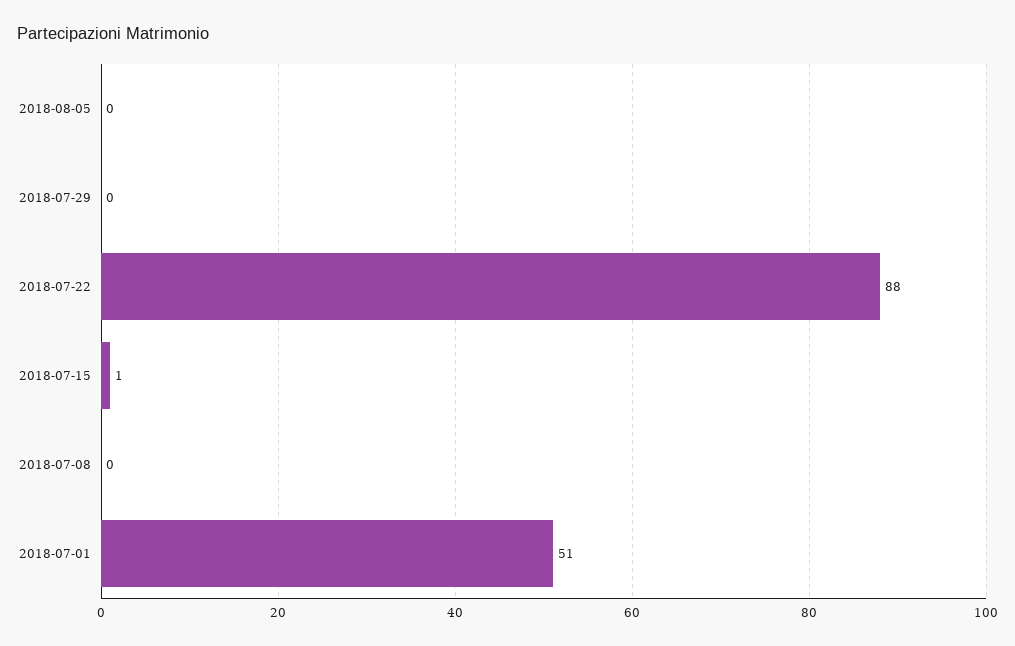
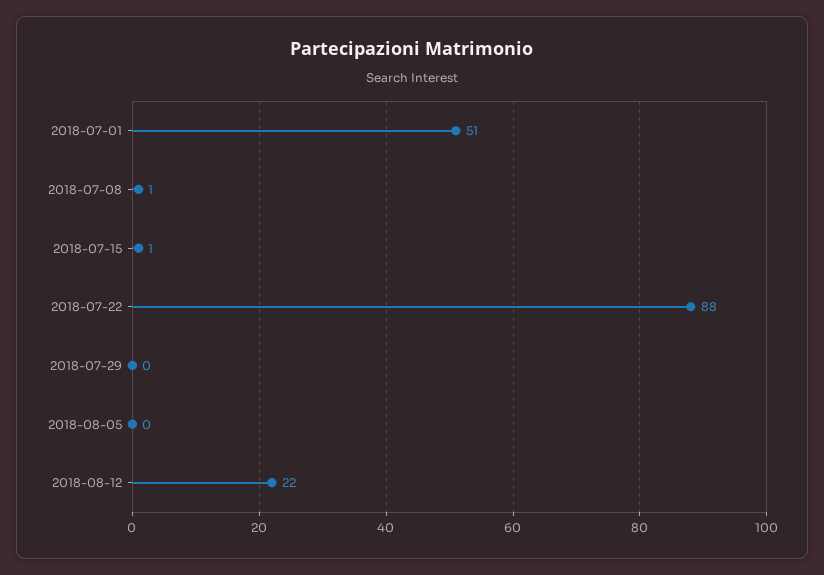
2018-07-08: 0 -> 1
2018-08-12: none -> 22

